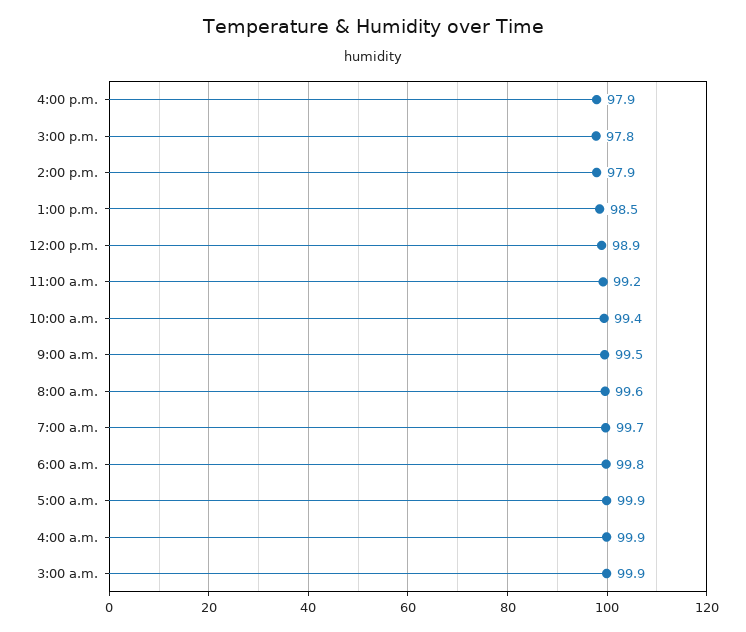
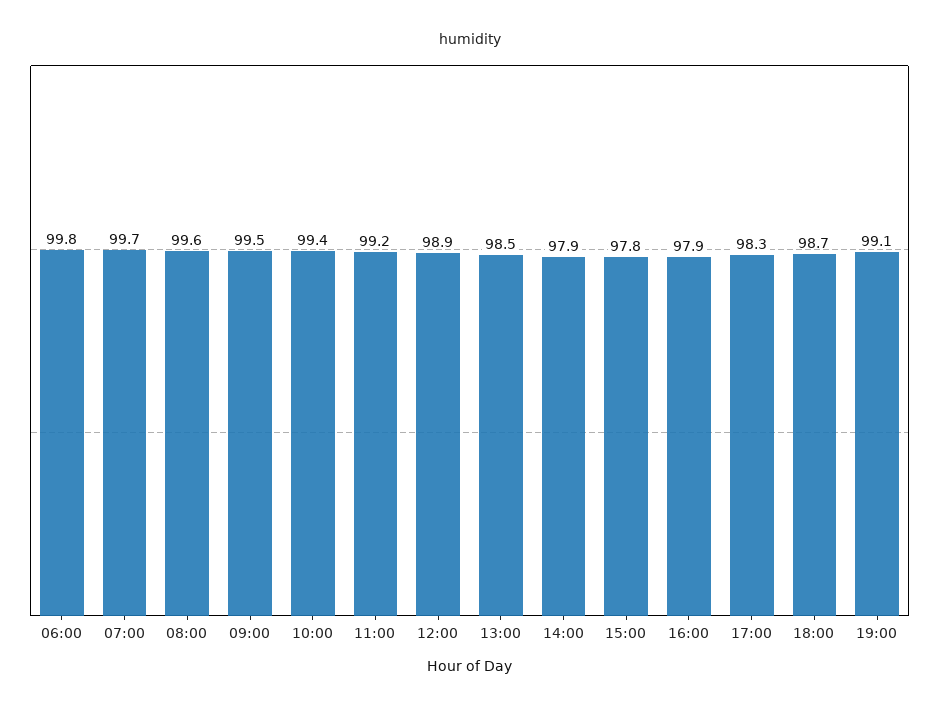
5:00 a.m.: 99.9 -> none
4:00 a.m.: 99.9 -> none
3:00 a.m.: 99.9 -> none
17:00: none -> 98.3
18:00: none -> 98.7
19:00: none -> 99.1

